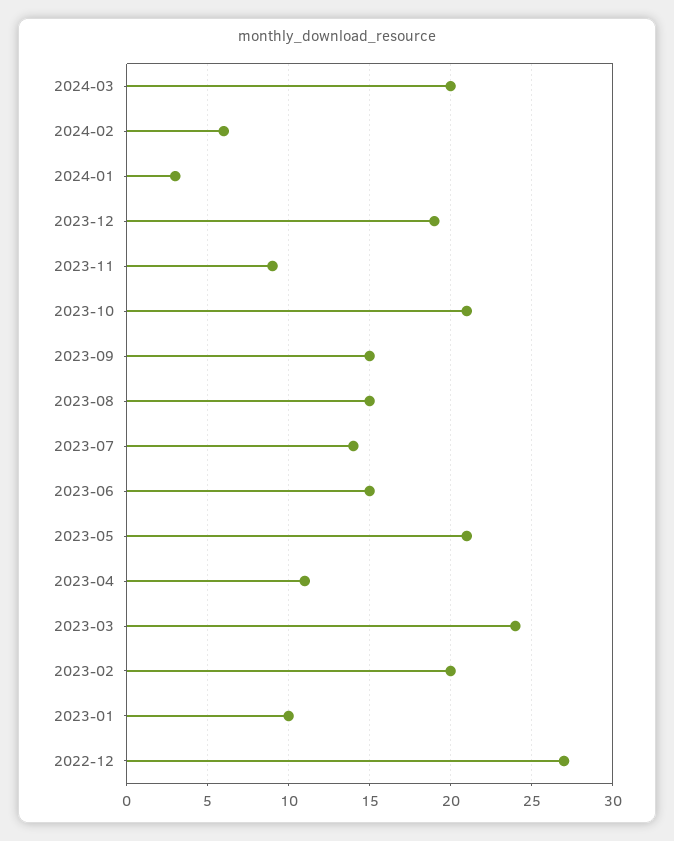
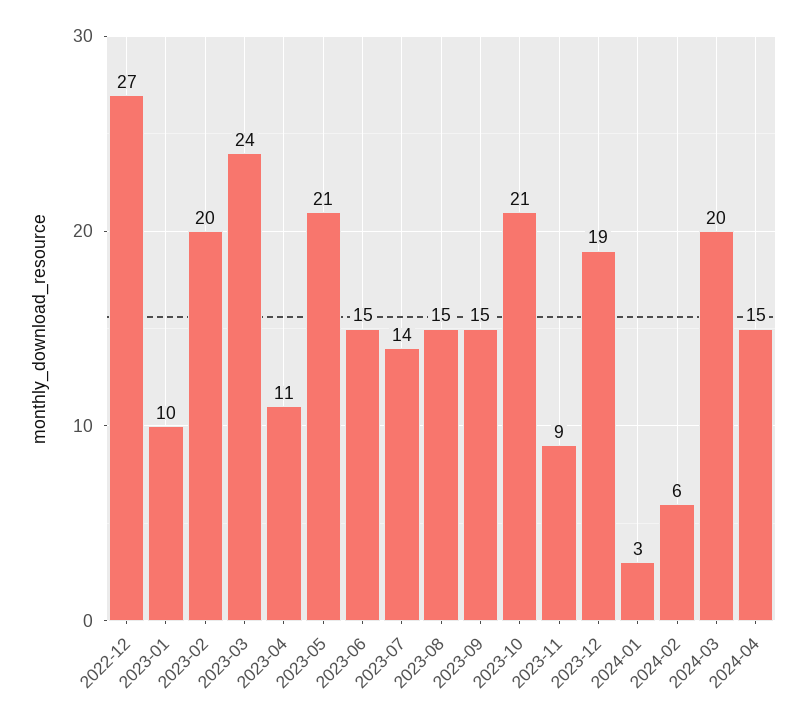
2024-04: none -> 15

